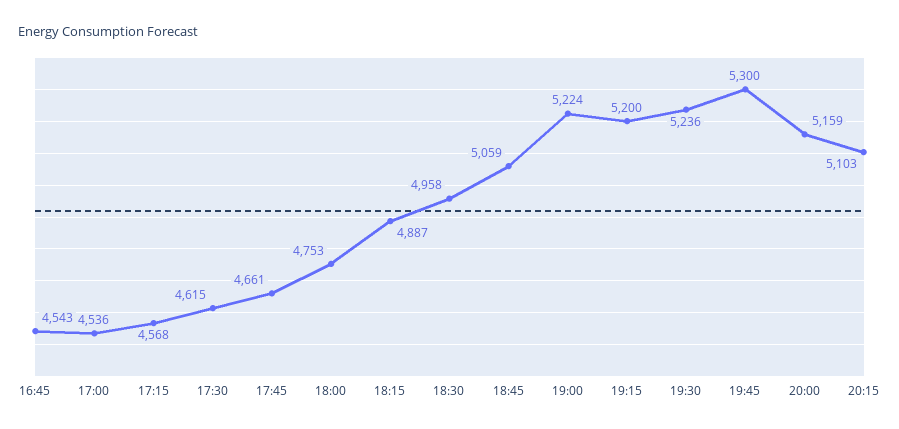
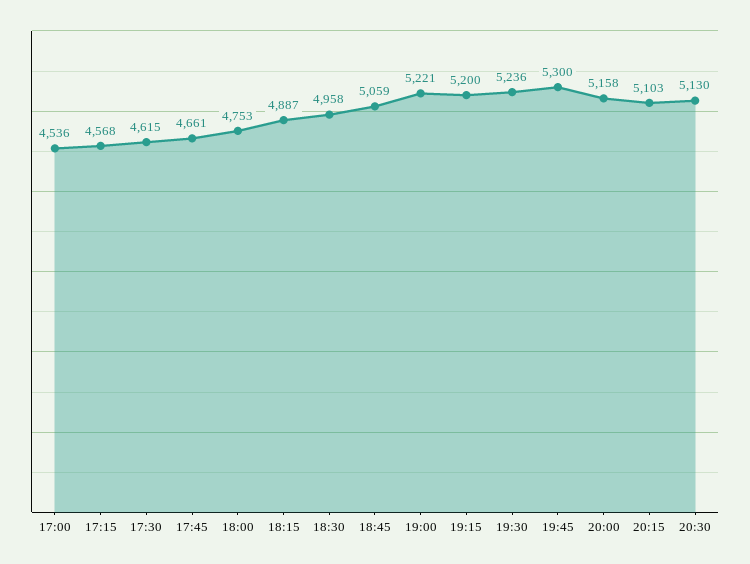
16:45: 4543 -> none
19:00: 5224 -> 5221
20:00: 5159 -> 5158
20:30: none -> 5130

